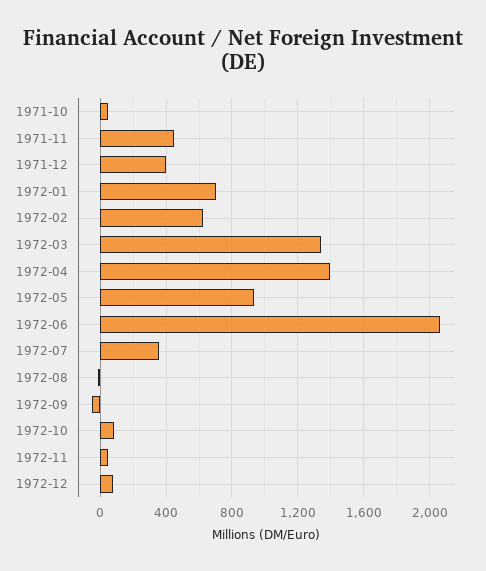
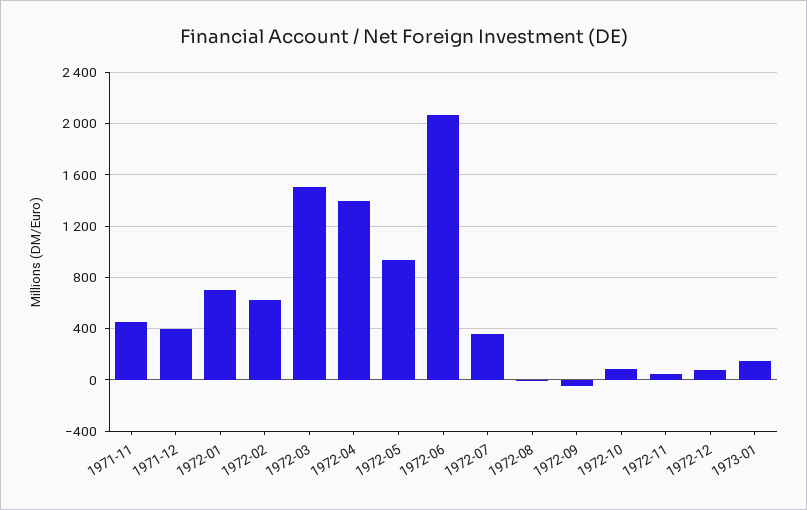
1971-10: 50 -> none
1972-03: 1350 -> 1500
1973-01: none -> 150

